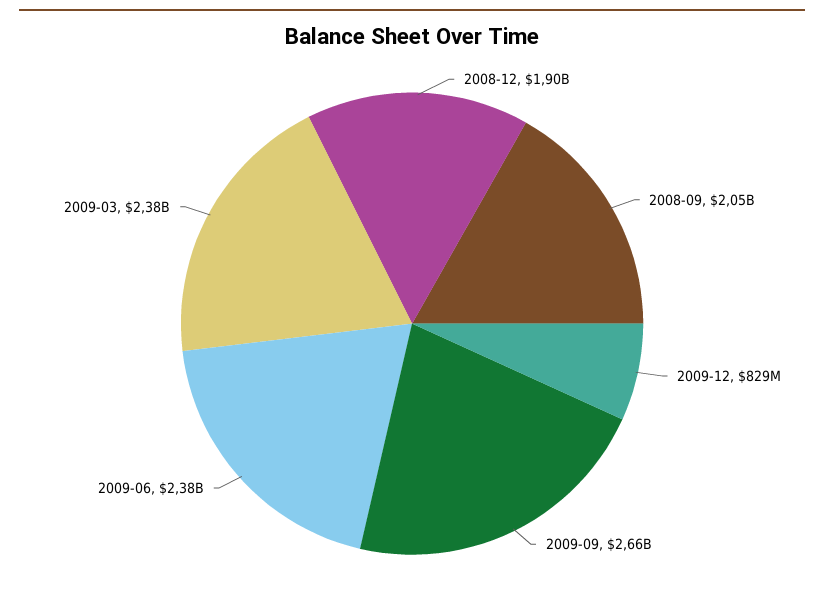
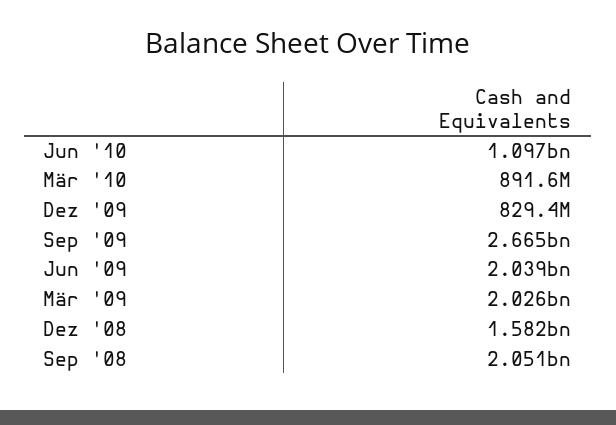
2008-12: 1900000000 -> 1582000000
2009-06: 2380000000 -> 2039000000
2009-03: 2380000000 -> 2026000000
Jun '10: none -> 1097000000
Mär '10: none -> 891600000

